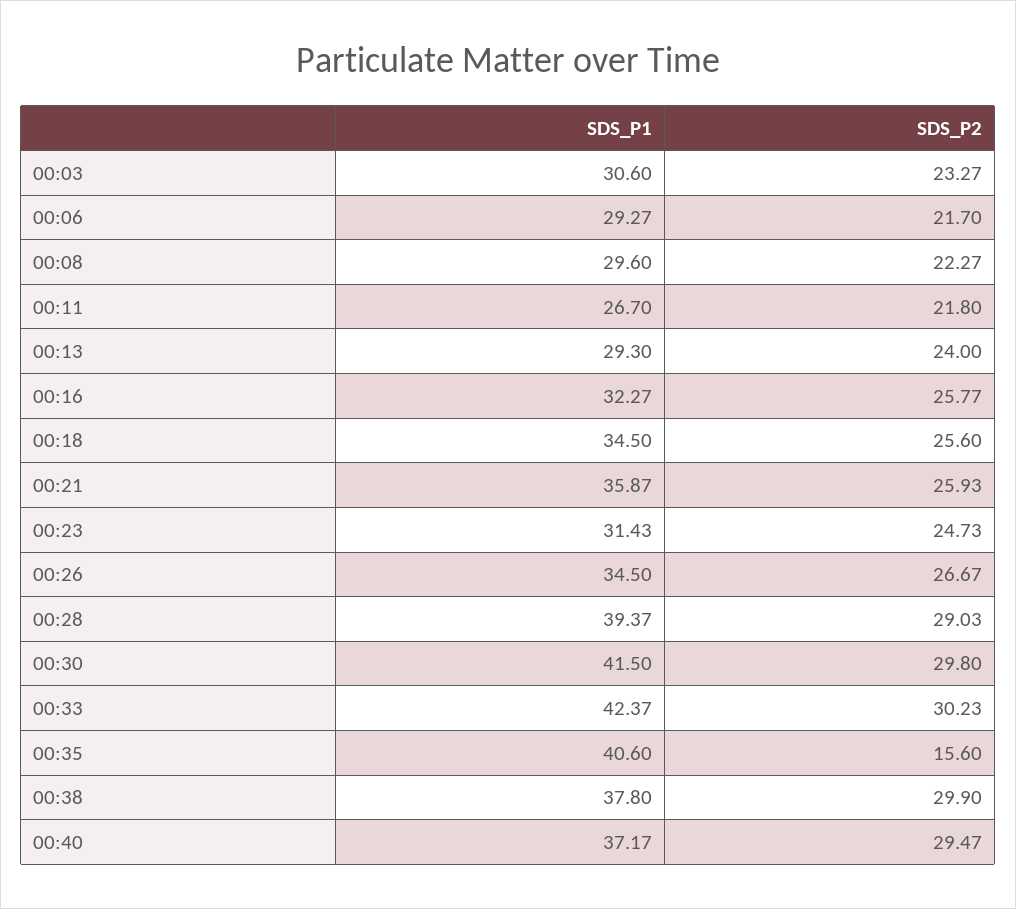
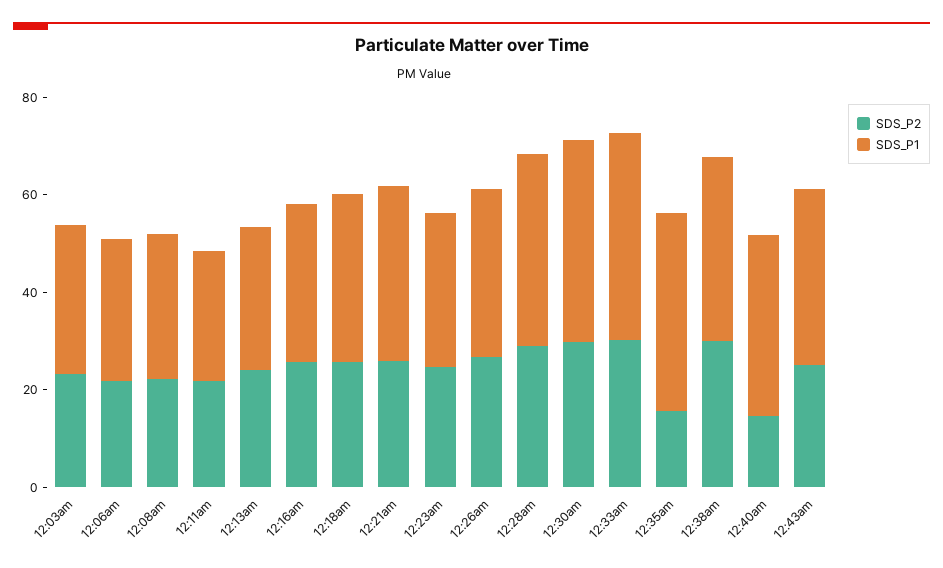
SDS_P2, 00:40: 29.47 -> 15
SDS_P2, 12:43am: none -> 25
SDS_P1, 12:43am: none -> 35

